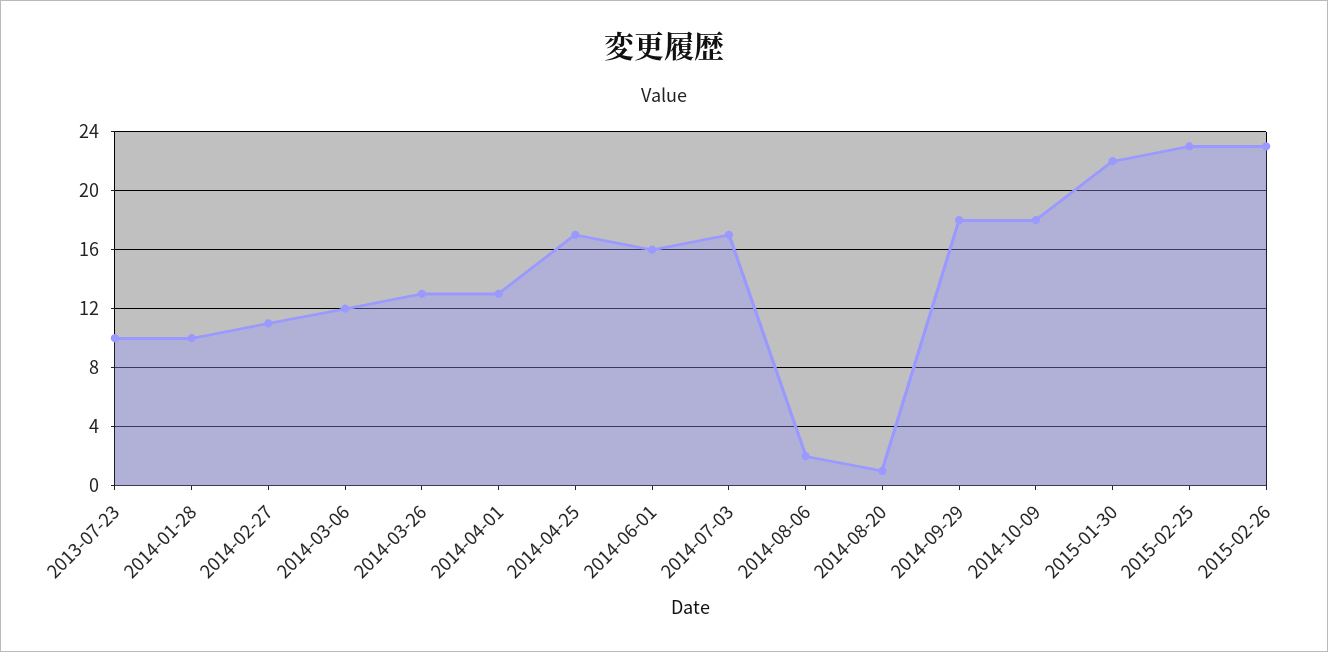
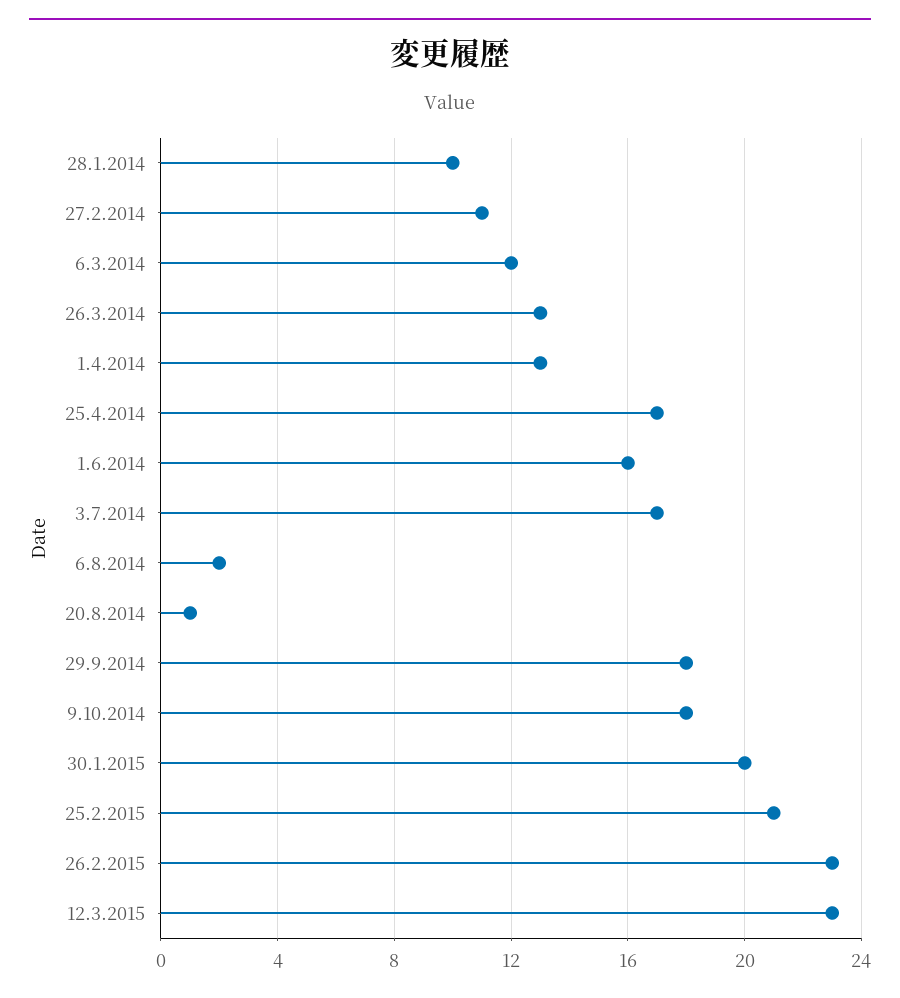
2013-07-23: 10 -> none
2015-01-30: 22 -> 20
2015-02-25: 23 -> 21
12.3.2015: none -> 23

